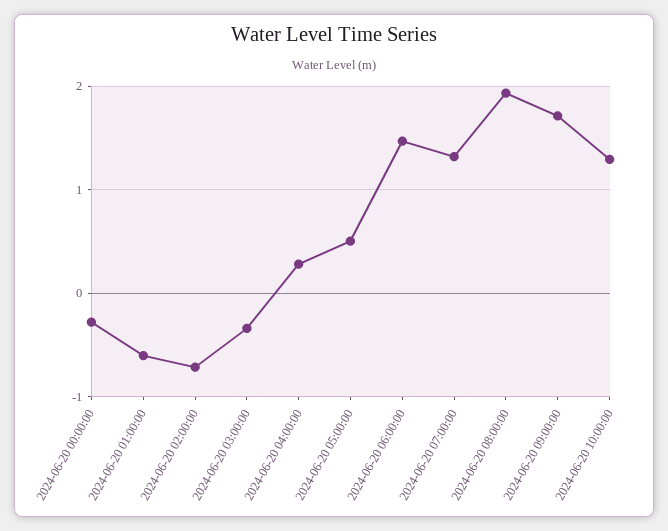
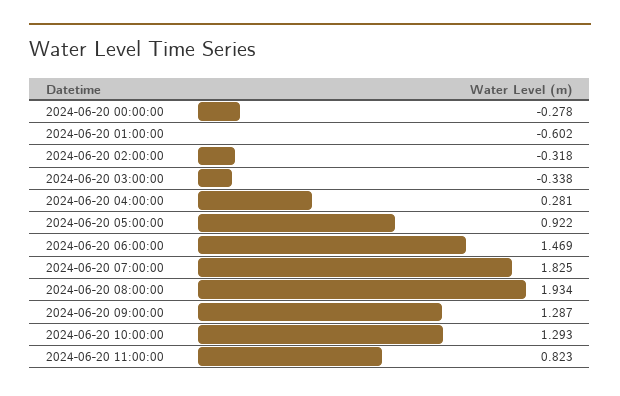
2024-06-20 02:00:00: -0.7 -> -0.318
2024-06-20 05:00:00: 0.5 -> 0.922
2024-06-20 07:00:00: 1.3 -> 1.825
2024-06-20 09:00:00: 1.7 -> 1.287
2024-06-20 11:00:00: none -> 0.823

